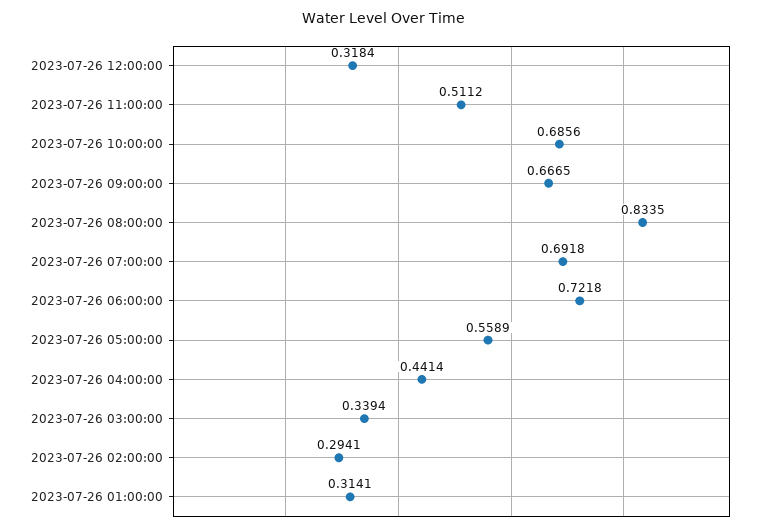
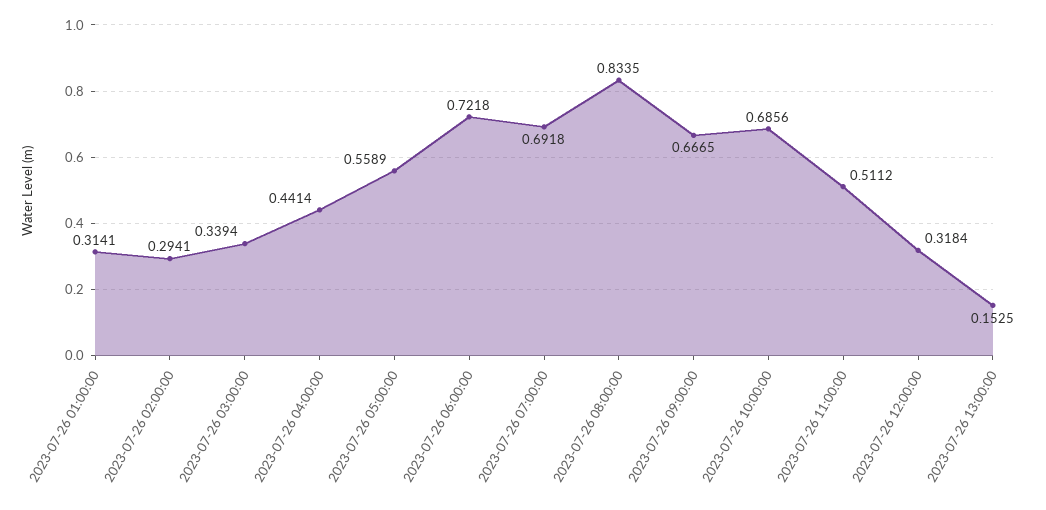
2023-07-26 13:00:00: none -> 0.1525

